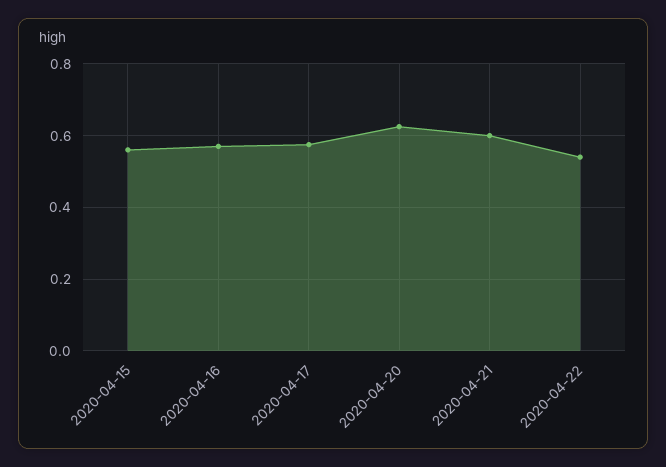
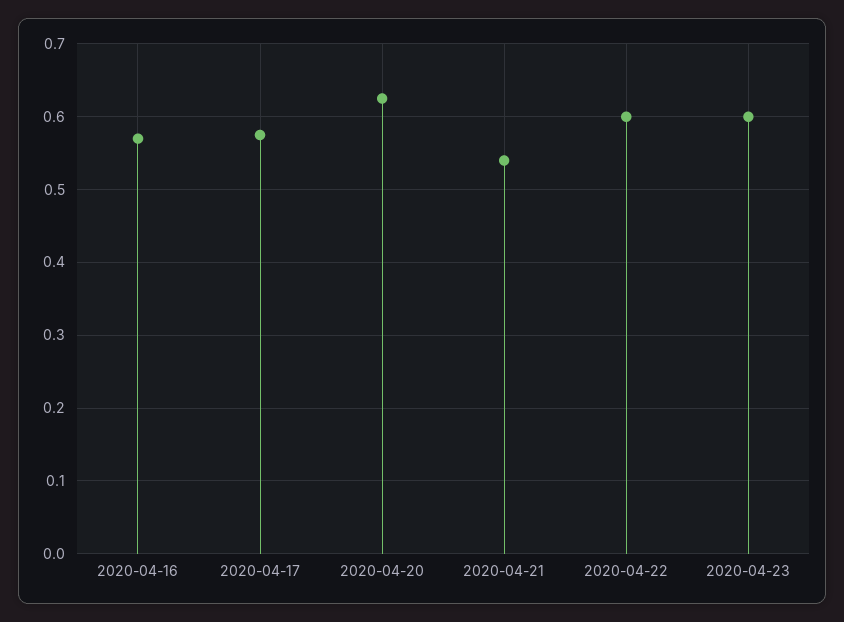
2020-04-15: 0.56 -> none
2020-04-21: 0.6 -> 0.54
2020-04-22: 0.54 -> 0.6
2020-04-23: none -> 0.6

